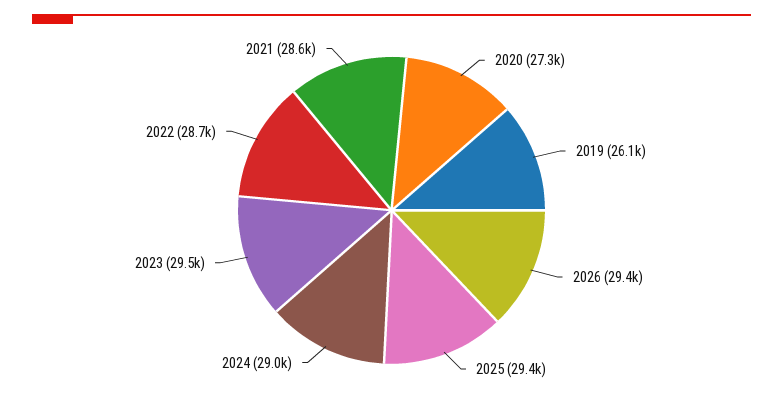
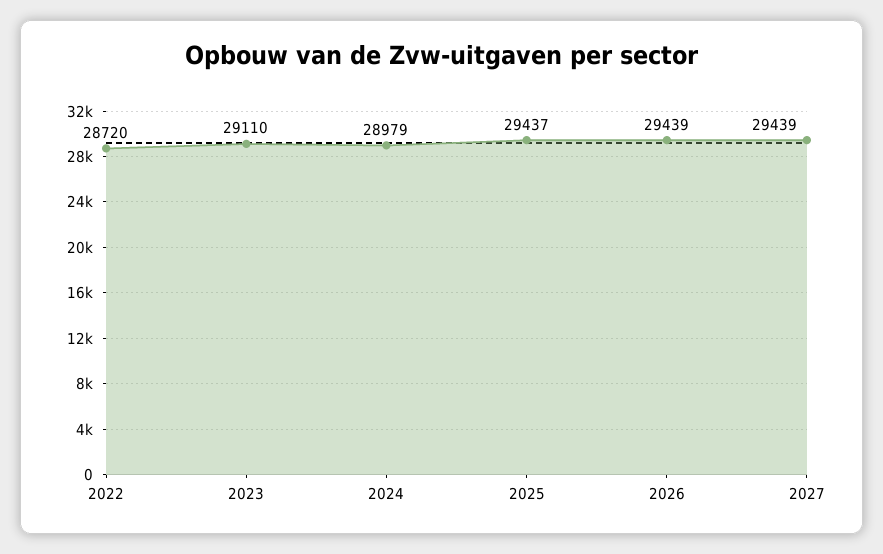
2020: 27300 -> none
2019: 26100 -> none
2023: 29500 -> 29110
2021: 28600 -> none
2027: none -> 29439

